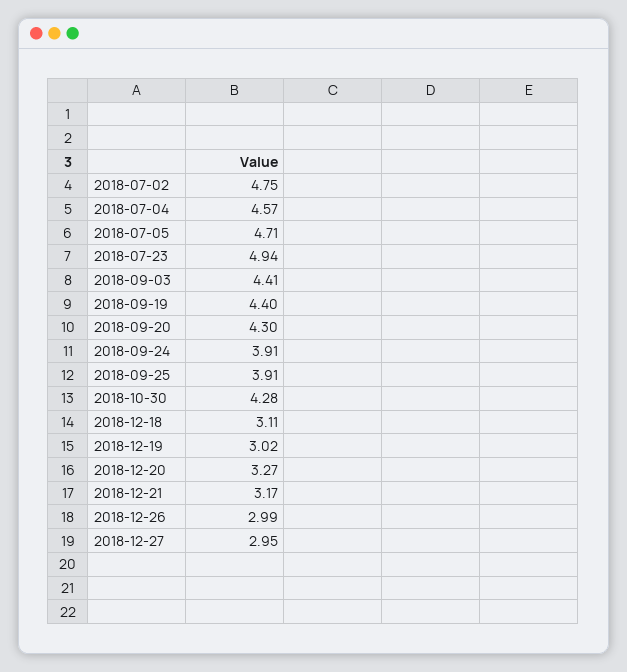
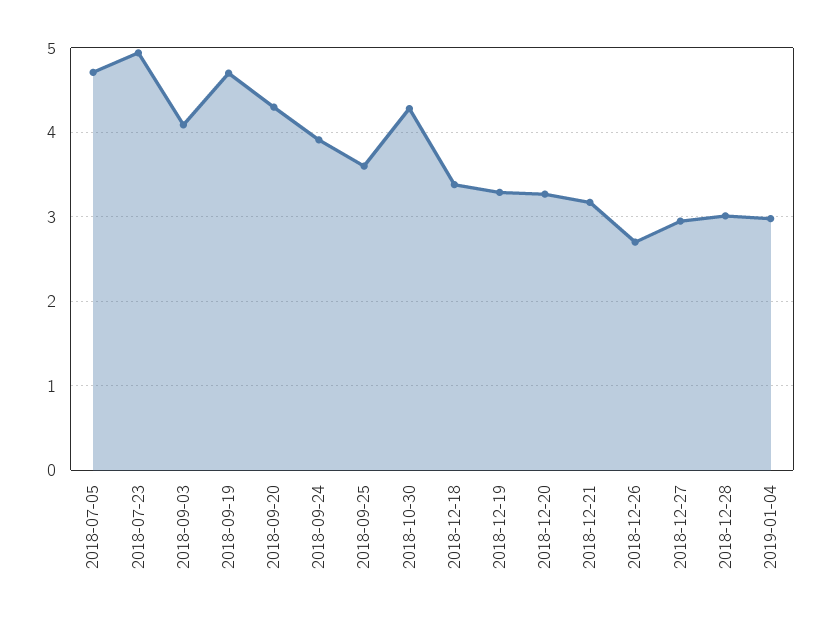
2018-07-02: 4.75 -> none
2018-07-04: 4.57 -> none
2018-09-03: 4.41 -> 4.1
2018-09-19: 4.4 -> 4.7
2018-09-25: 3.91 -> 3.6
2018-12-18: 3.11 -> 3.4
2018-12-19: 3.02 -> 3.3
2018-12-26: 2.99 -> 2.7
2018-12-28: none -> 3
2019-01-04: none -> 3

